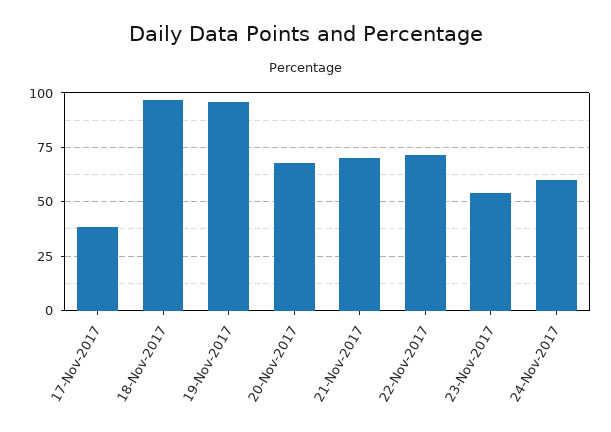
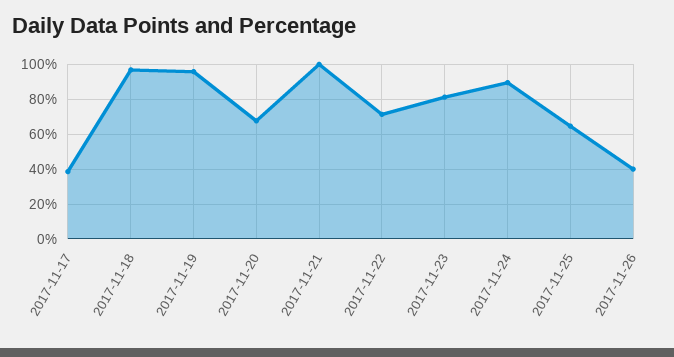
21-Nov-2017: 70 -> 100
23-Nov-2017: 55 -> 80
24-Nov-2017: 60 -> 90
2017-11-25: none -> 65
2017-11-26: none -> 40

